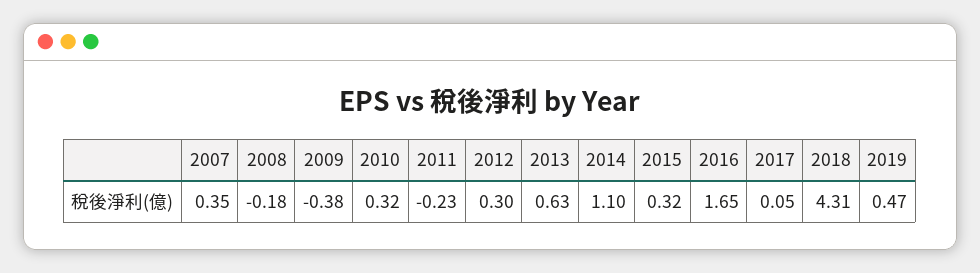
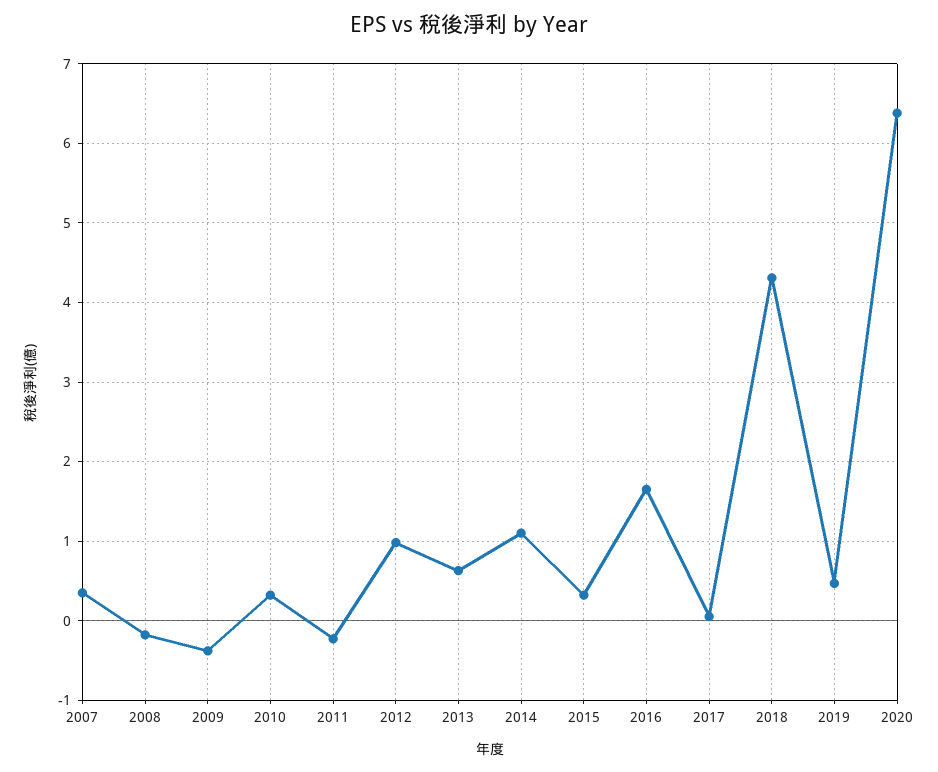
2012: 0.3 -> 1
2020: none -> 6.4

